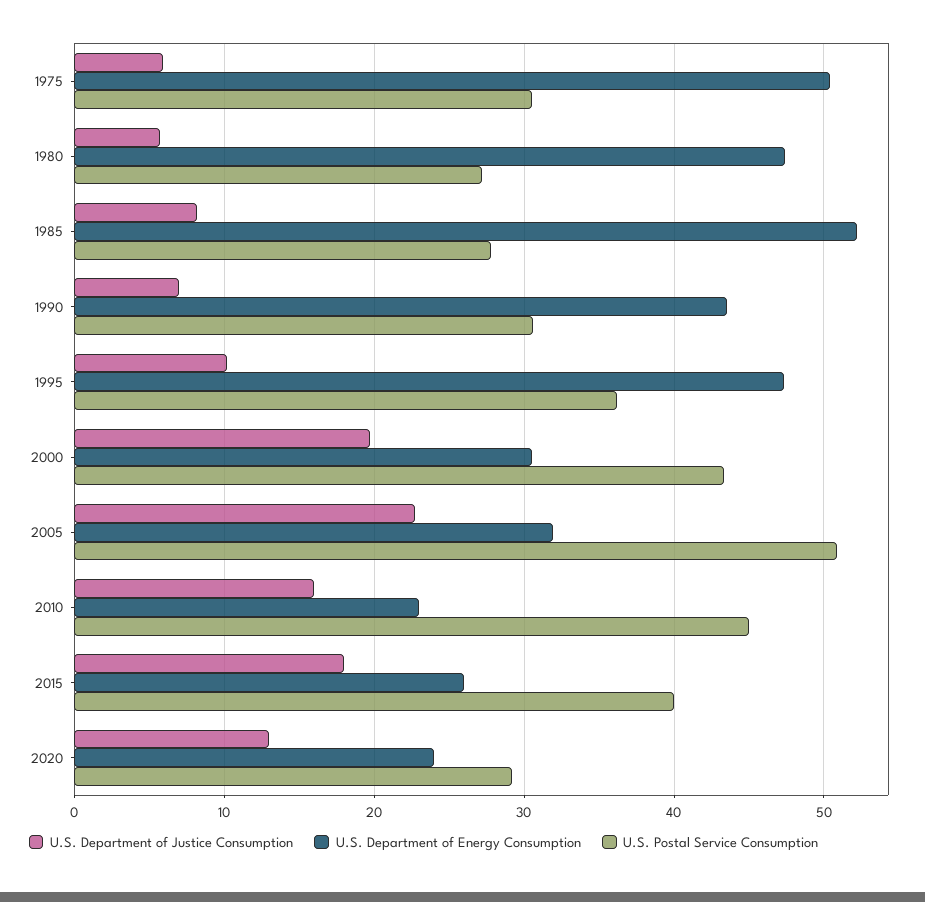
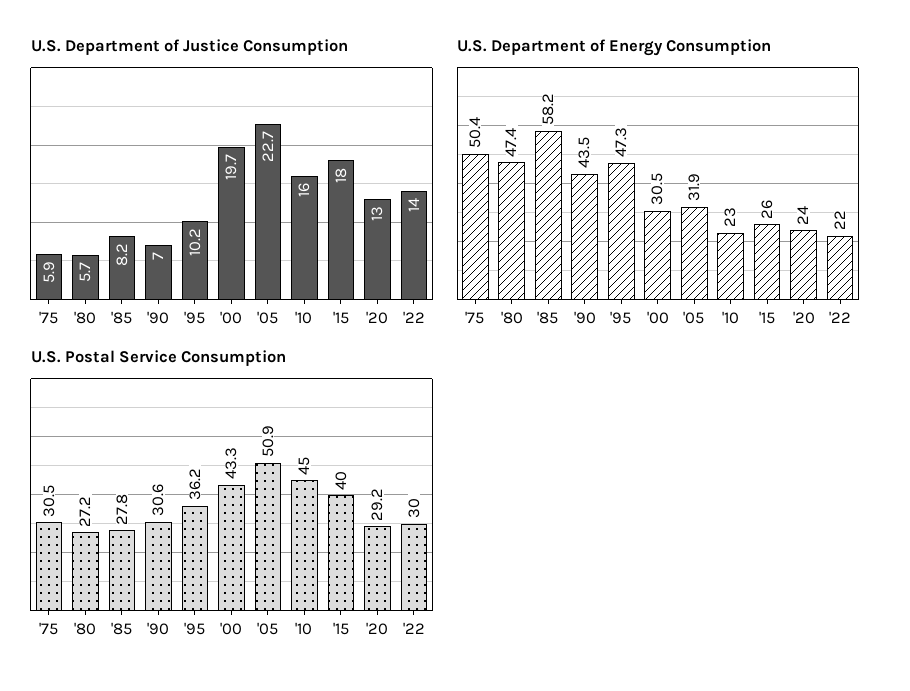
U.S. Department of Energy Consumption, 1985: 52 -> 58.2
U.S. Department of Justice Consumption, '22: none -> 14
U.S. Department of Energy Consumption, '22: none -> 22
U.S. Postal Service Consumption, '22: none -> 30

